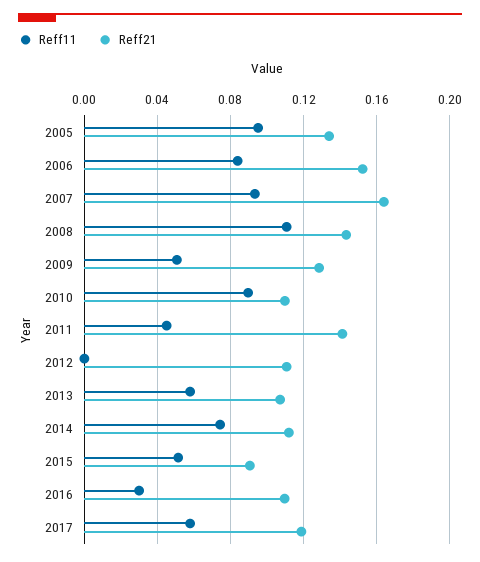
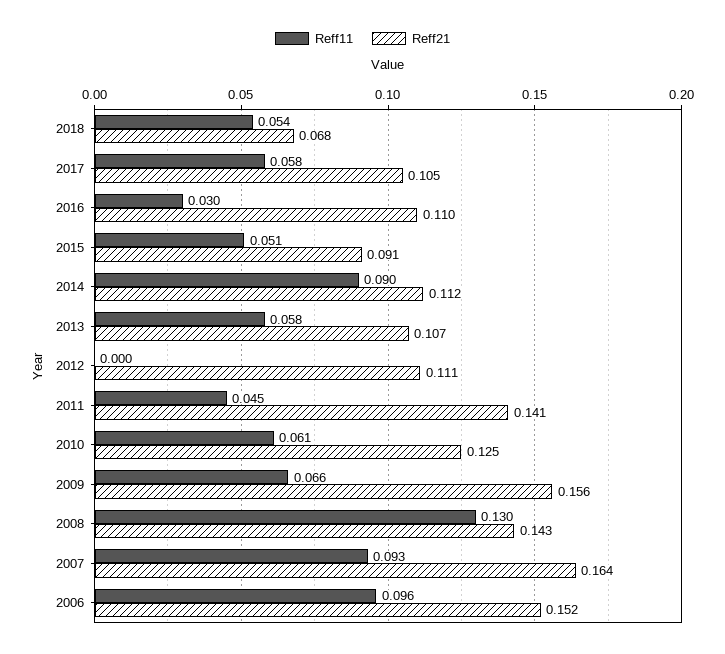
Reff11, 2005: 0.095 -> none
Reff21, 2005: 0.135 -> none
Reff11, 2006: 0.085 -> 0.096
Reff11, 2008: 0.11 -> 0.13
Reff11, 2009: 0.05 -> 0.066
Reff21, 2009: 0.13 -> 0.156
Reff11, 2010: 0.09 -> 0.061
Reff21, 2010: 0.11 -> 0.125
Reff11, 2014: 0.075 -> 0.09
Reff21, 2017: 0.12 -> 0.105
Reff11, 2018: none -> 0.054
Reff21, 2018: none -> 0.068

